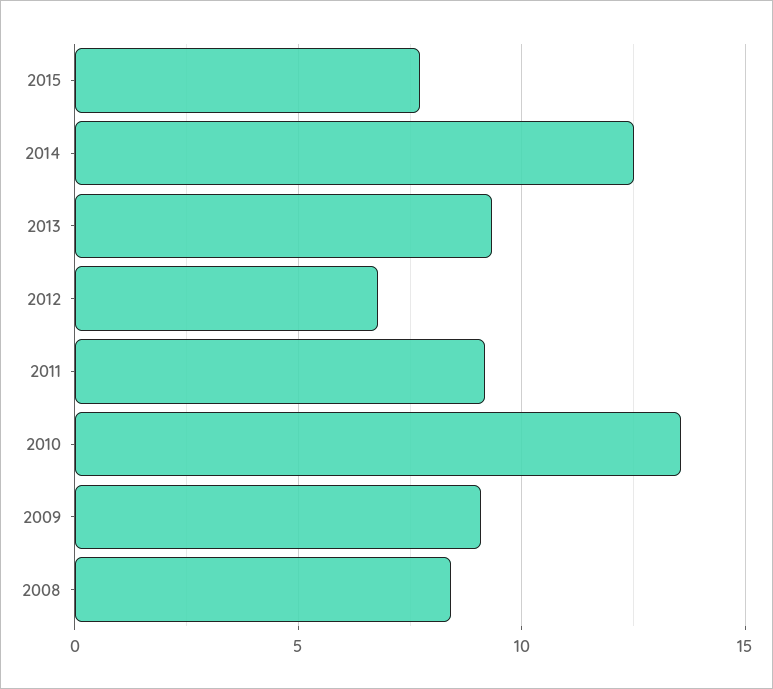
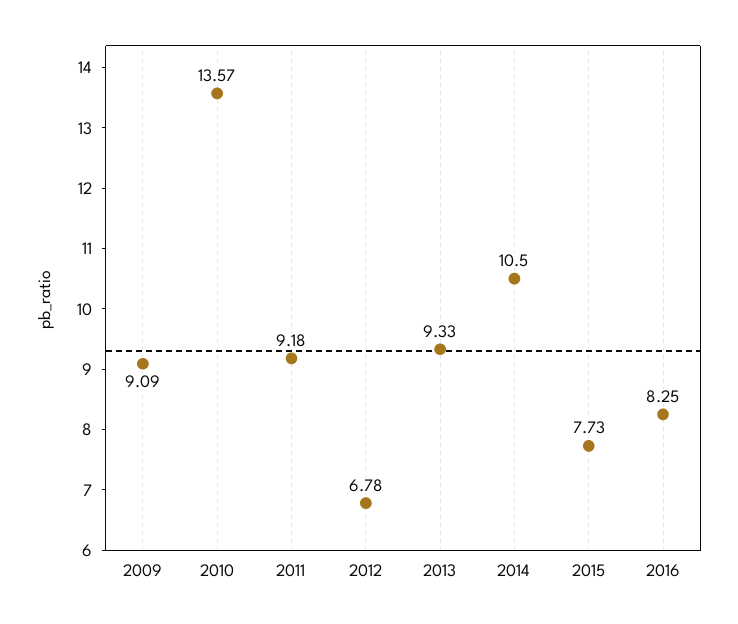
2014: 12.5 -> 10.5
2008: 8.5 -> none
2016: none -> 8.25

